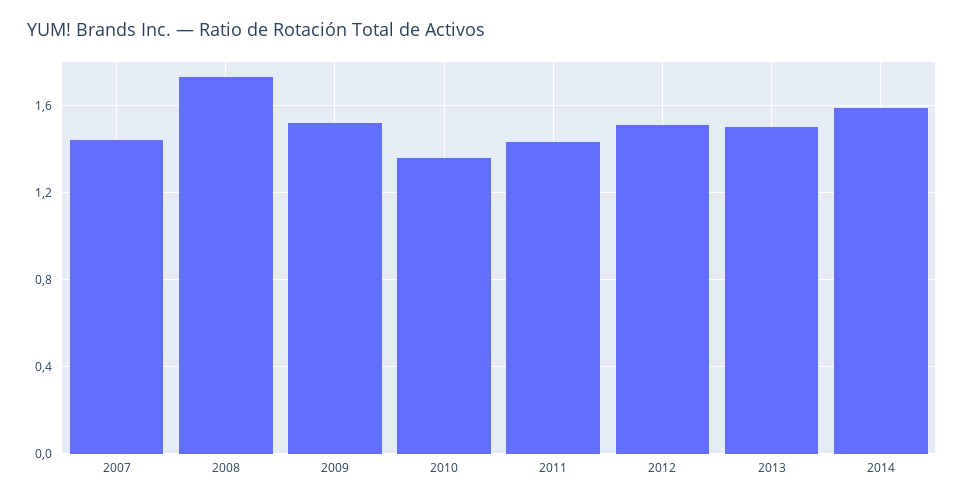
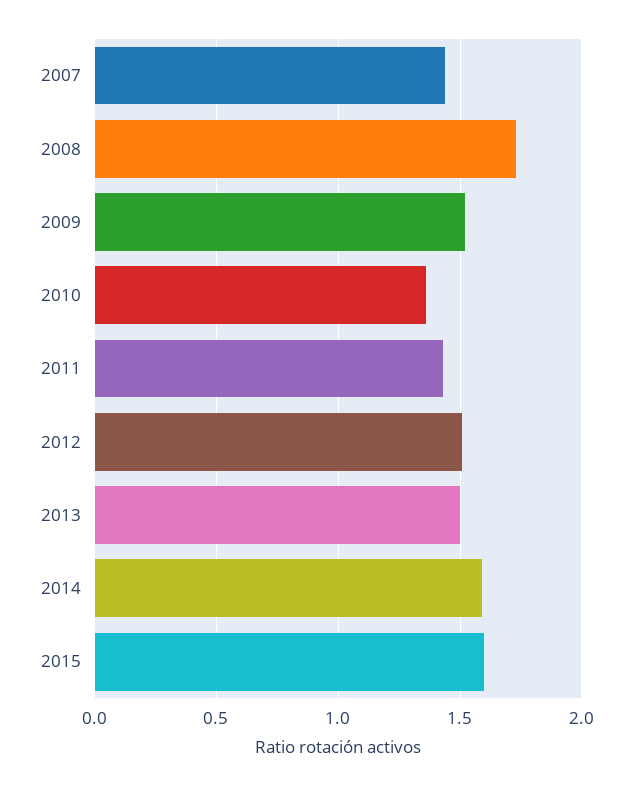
2015: none -> 1.6

